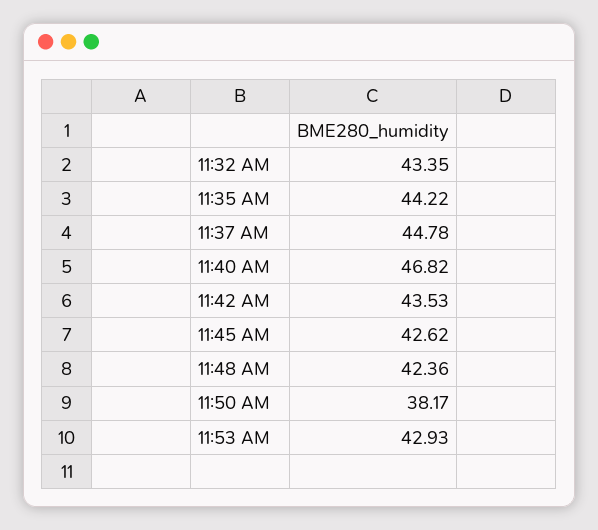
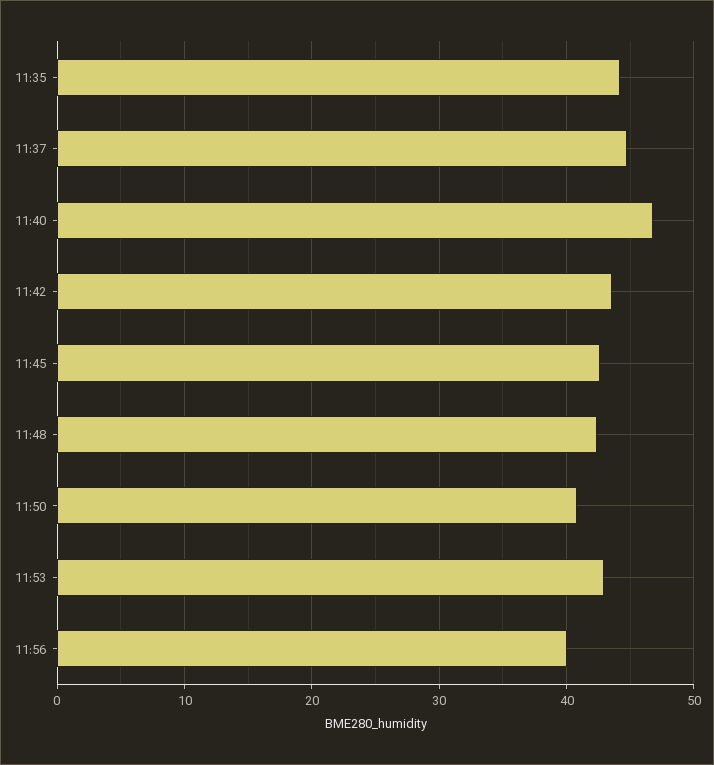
11:32 AM: 43.35 -> none
11:50 AM: 38.17 -> 41
11:56: none -> 40

